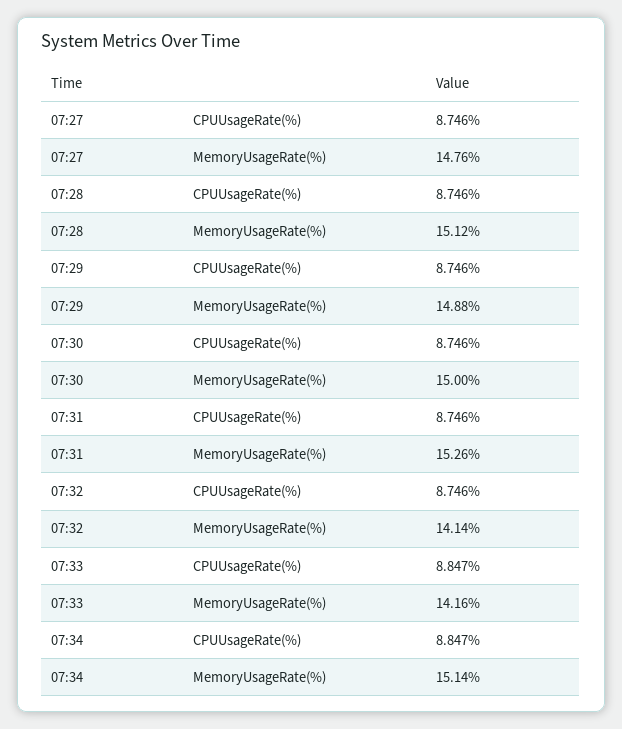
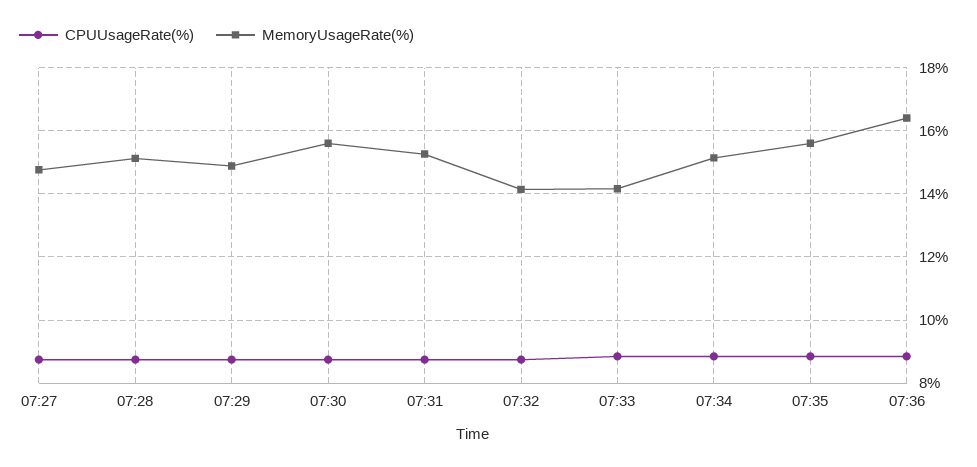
MemoryUsageRate(%), 07:30: 15 -> 15.6
CPUUsageRate(%), 07:35: none -> 8.8
MemoryUsageRate(%), 07:35: none -> 15.6
CPUUsageRate(%), 07:36: none -> 8.8
MemoryUsageRate(%), 07:36: none -> 16.4

